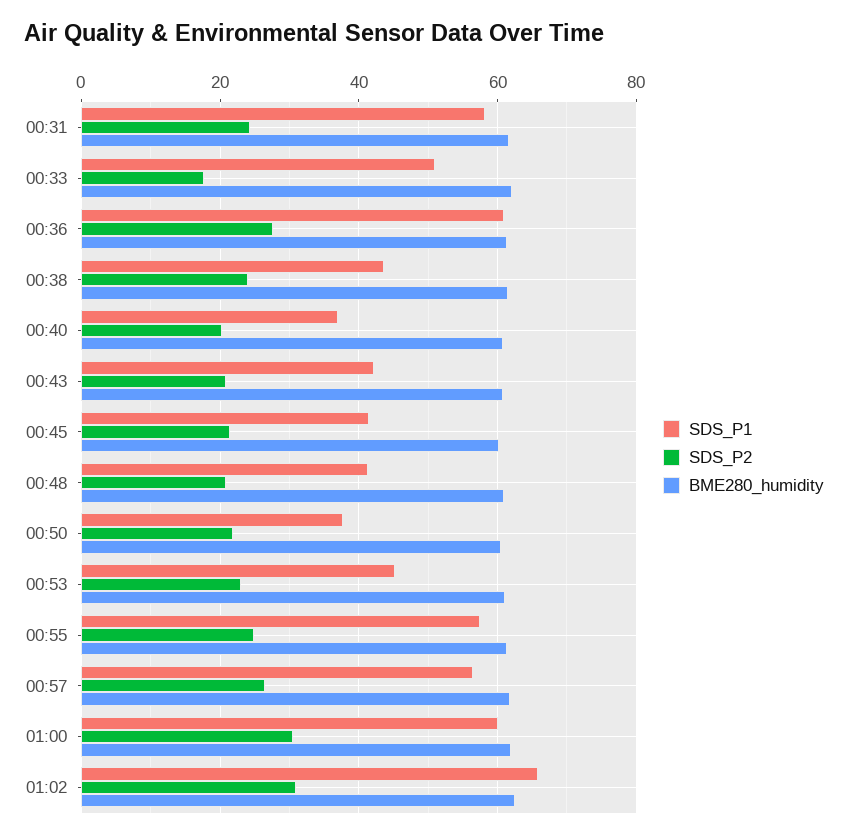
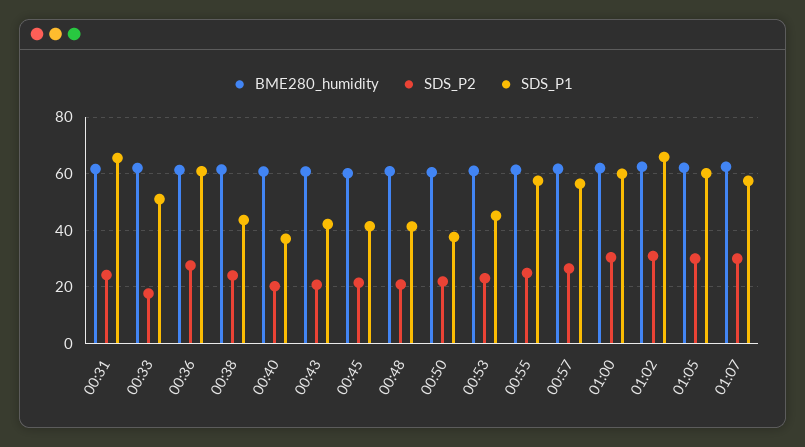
SDS_P1, 00:31: 58 -> 65
BME280_humidity, 01:05: none -> 62.5
SDS_P2, 01:05: none -> 30
SDS_P1, 01:05: none -> 60
BME280_humidity, 01:07: none -> 62.5
SDS_P2, 01:07: none -> 30
SDS_P1, 01:07: none -> 57.5

